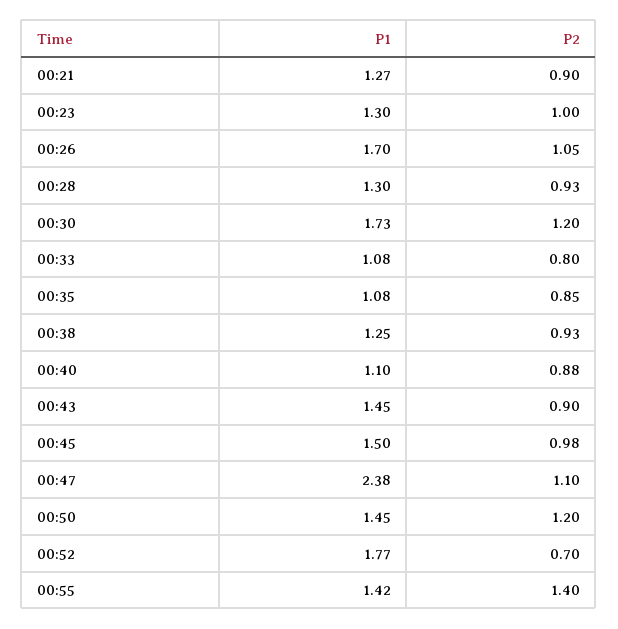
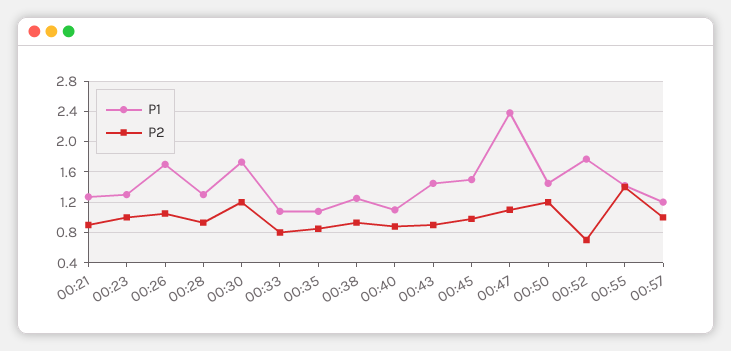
P1, 00:57: none -> 1.2
P2, 00:57: none -> 1

